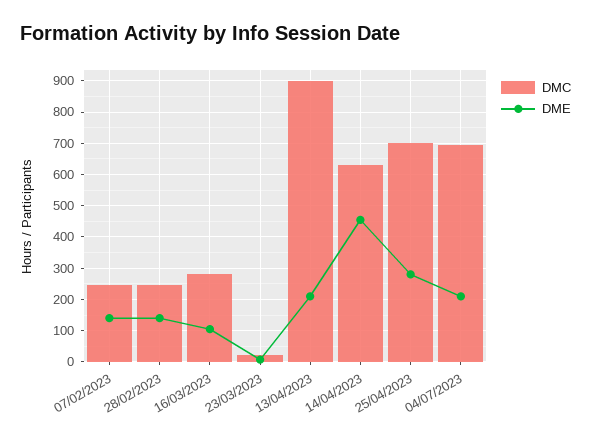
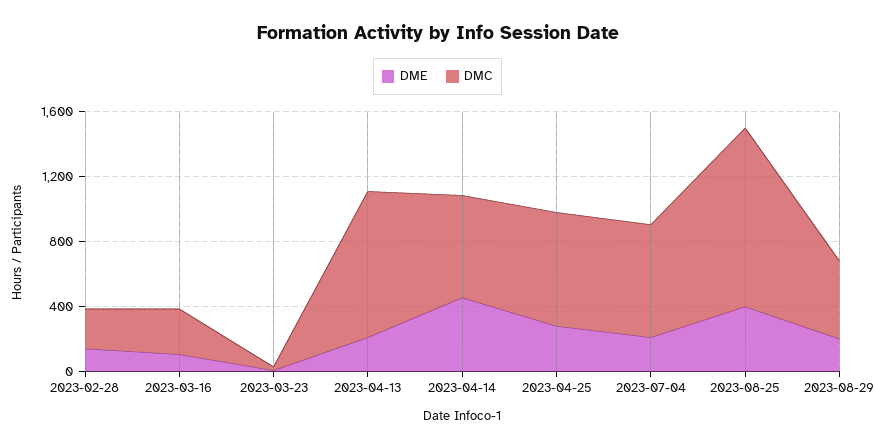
DMC, 07/02/2023: 240 -> none
DME, 07/02/2023: 140 -> none
DME, 2023-08-25: none -> 400
DMC, 2023-08-25: none -> 1100
DME, 2023-08-29: none -> 200
DMC, 2023-08-29: none -> 500

